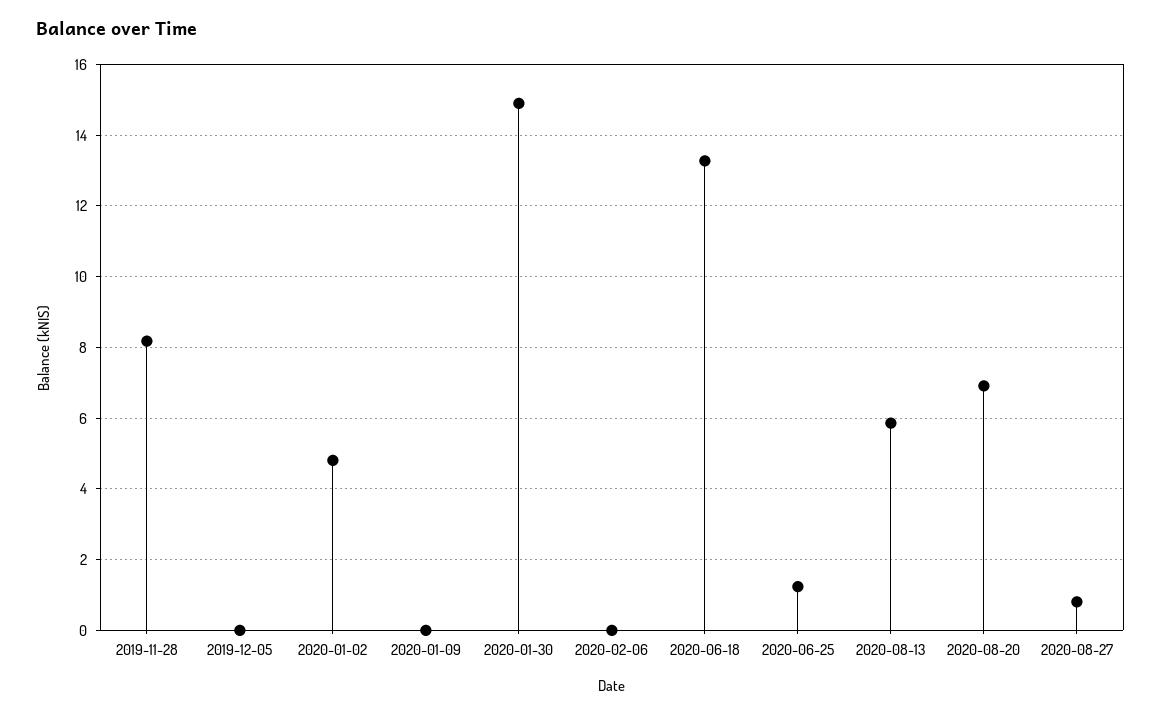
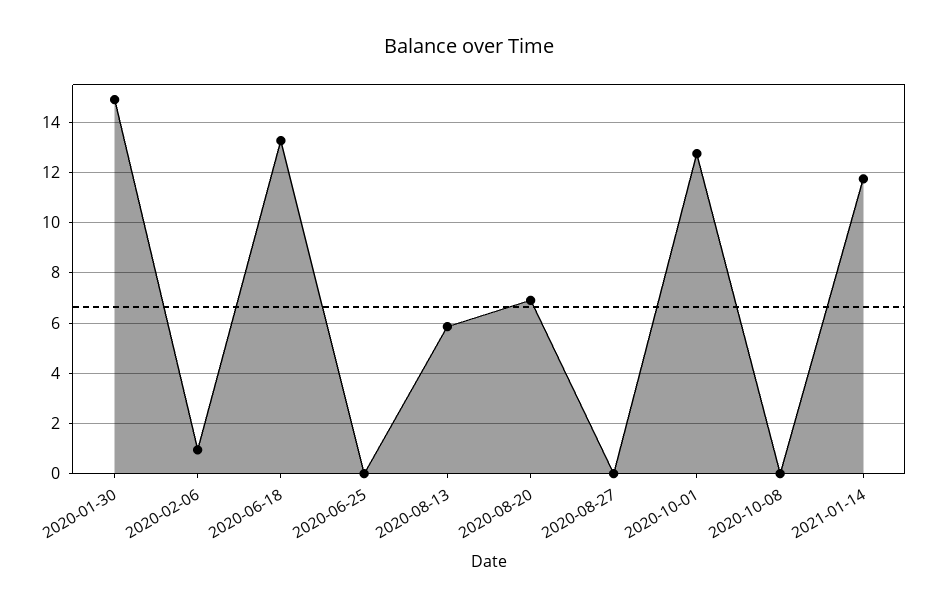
2019-11-28: 8.2 -> none
2019-12-05: 0 -> none
2020-01-02: 4.8 -> none
2020-01-09: 0 -> none
2020-02-06: 0 -> 1
2020-06-25: 1.2 -> 0
2020-08-27: 0.8 -> 0
2020-10-01: none -> 12.75
2020-10-08: none -> 0
2021-01-14: none -> 11.75

